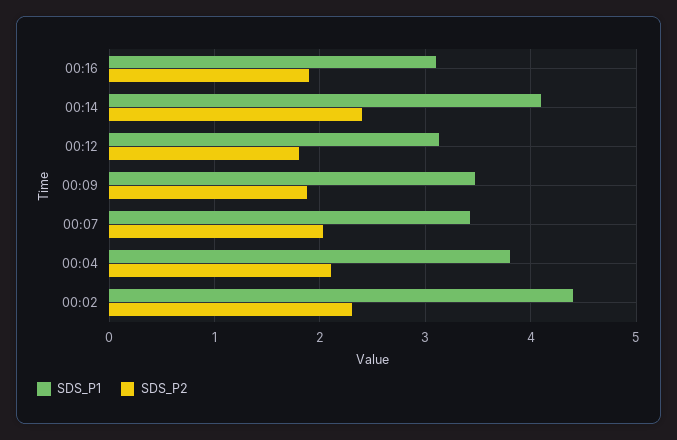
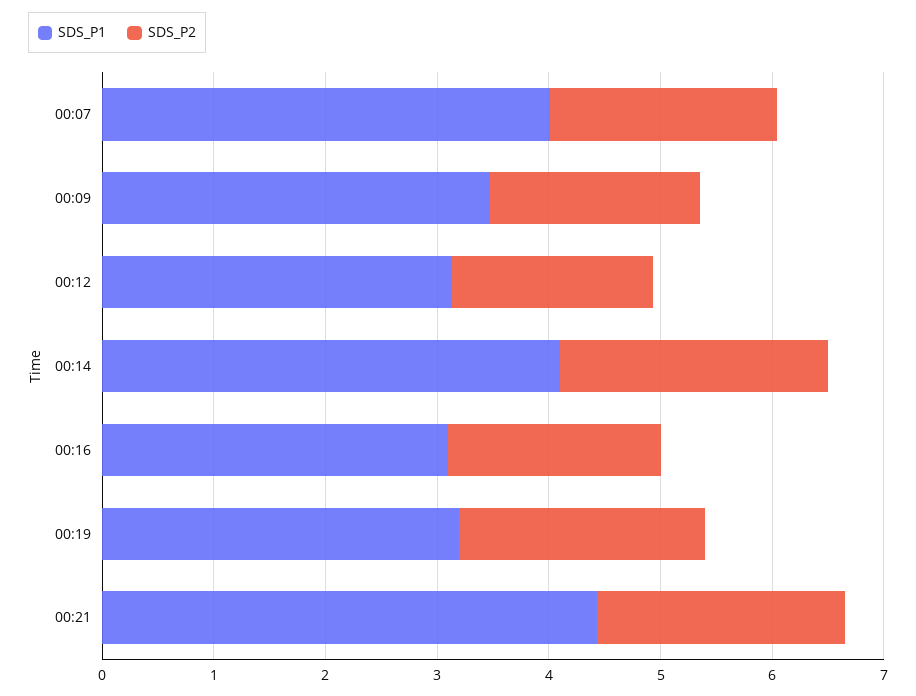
SDS_P1, 00:07: 3.4 -> 4
SDS_P1, 00:04: 3.8 -> none
SDS_P2, 00:04: 2.1 -> none
SDS_P1, 00:02: 4.4 -> none
SDS_P2, 00:02: 2.3 -> none
SDS_P1, 00:19: none -> 3.2
SDS_P2, 00:19: none -> 2.2
SDS_P1, 00:21: none -> 4.4
SDS_P2, 00:21: none -> 2.2

